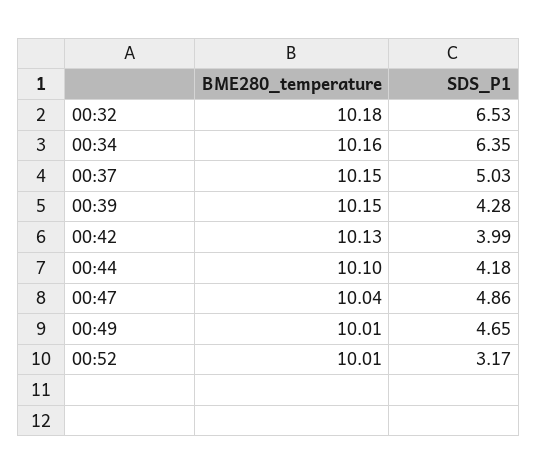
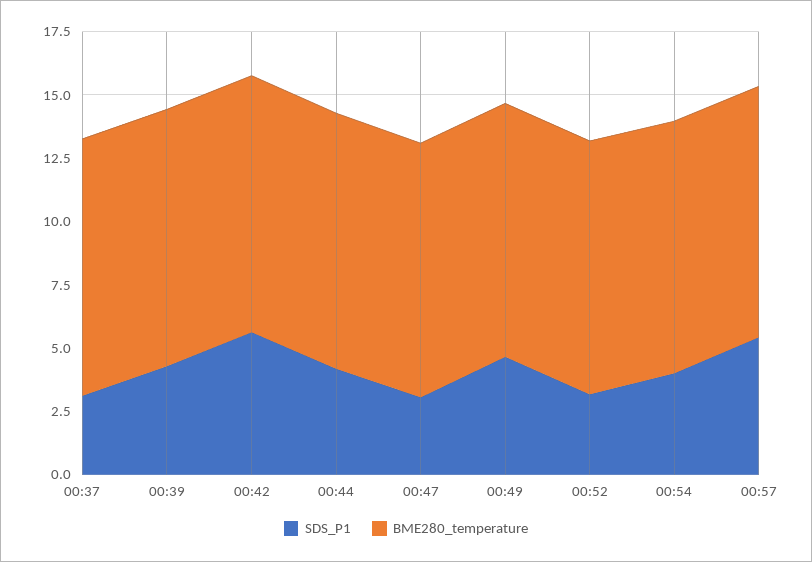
BME280_temperature, 00:32: 10.18 -> none
SDS_P1, 00:32: 6.53 -> none
BME280_temperature, 00:34: 10.16 -> none
SDS_P1, 00:34: 6.35 -> none
SDS_P1, 00:37: 5.03 -> 3
SDS_P1, 00:42: 3.99 -> 5.5
SDS_P1, 00:47: 4.86 -> 3
SDS_P1, 00:54: none -> 4
BME280_temperature, 00:54: none -> 10
SDS_P1, 00:57: none -> 5.5
BME280_temperature, 00:57: none -> 10

